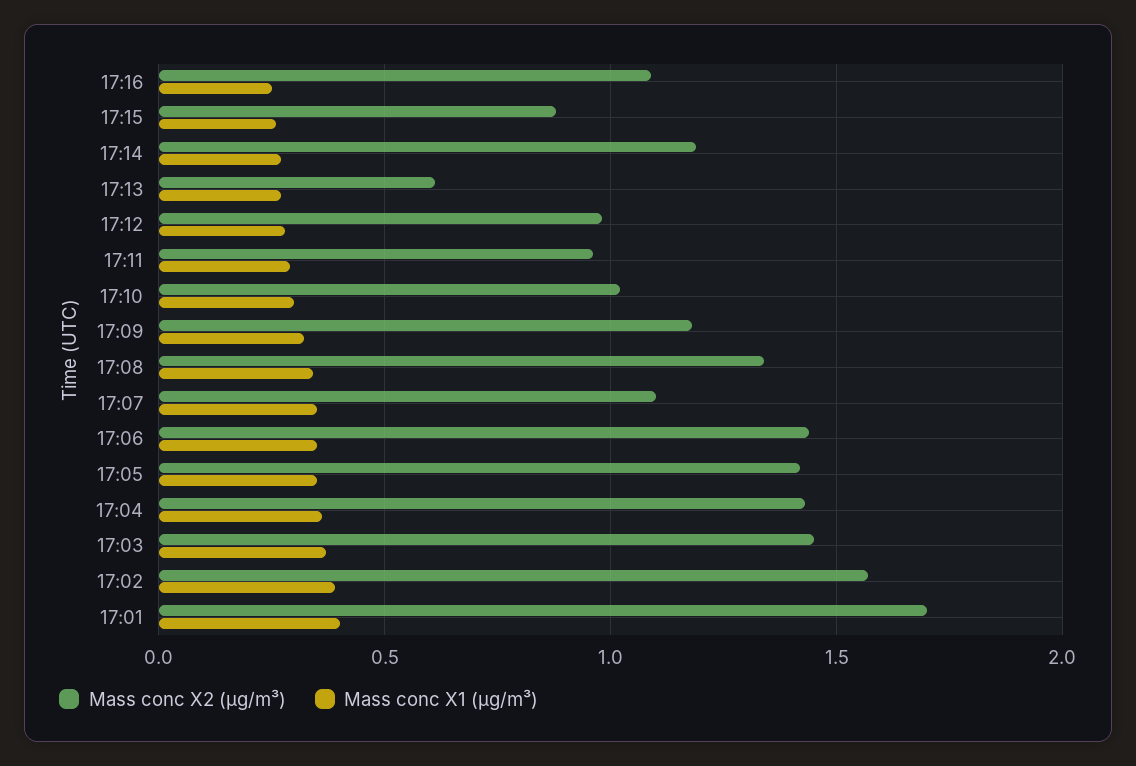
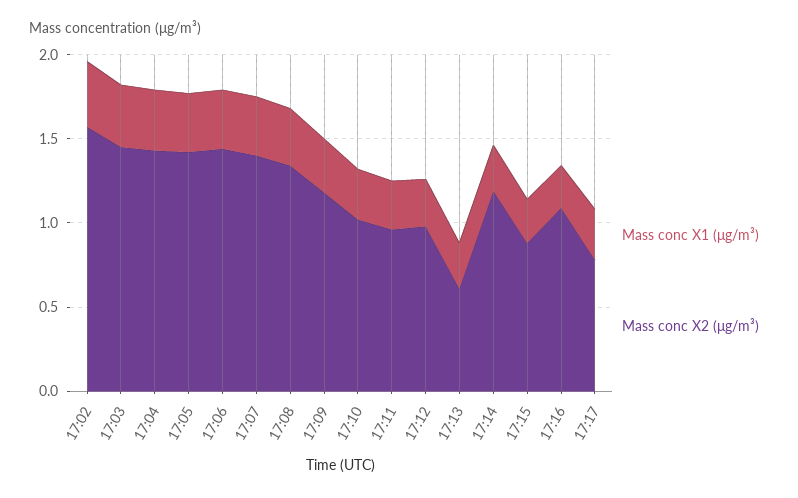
Mass conc X2 (μg/m³), 17:07: 1.1 -> 1.4
Mass conc X2 (μg/m³), 17:01: 1.7 -> none
Mass conc X1 (μg/m³), 17:01: 0.4 -> none
Mass conc X1 (μg/m³), 17:17: none -> 0.3
Mass conc X2 (μg/m³), 17:17: none -> 0.8

